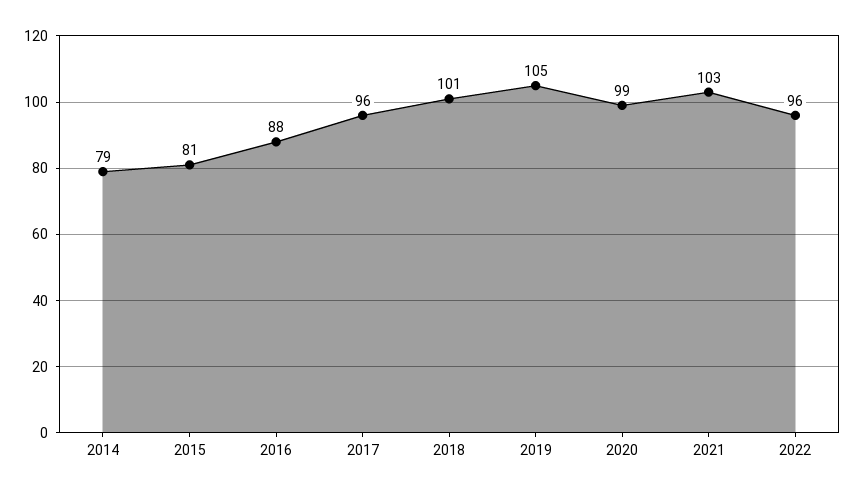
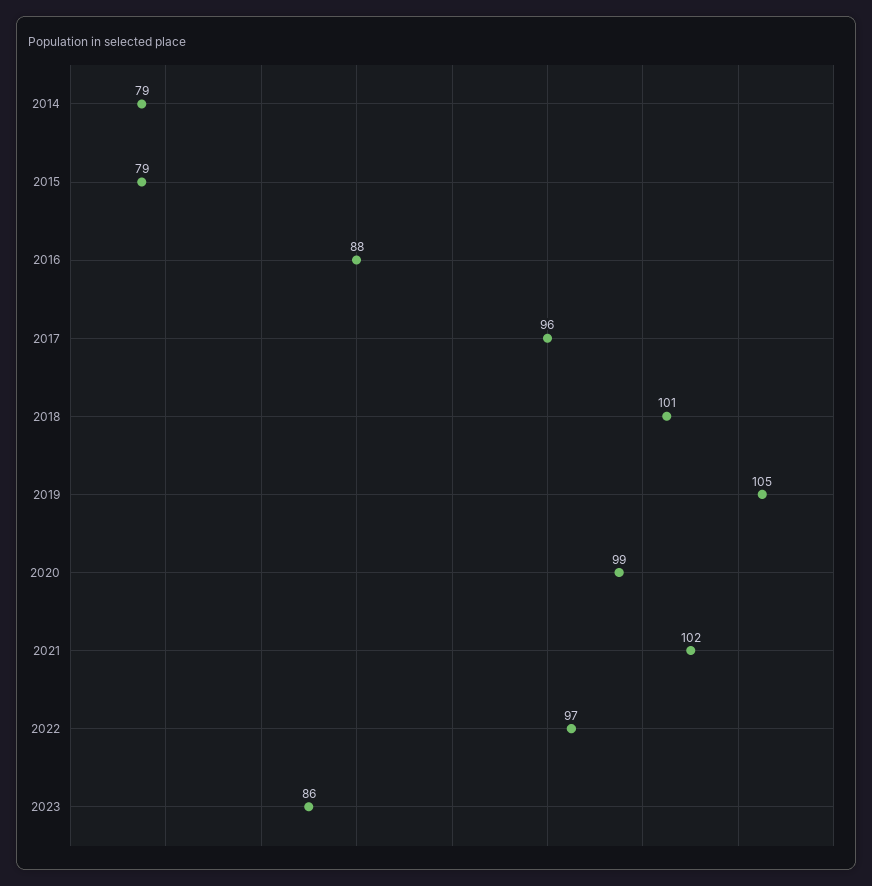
2015: 81 -> 79
2021: 103 -> 102
2022: 96 -> 97
2023: none -> 86

